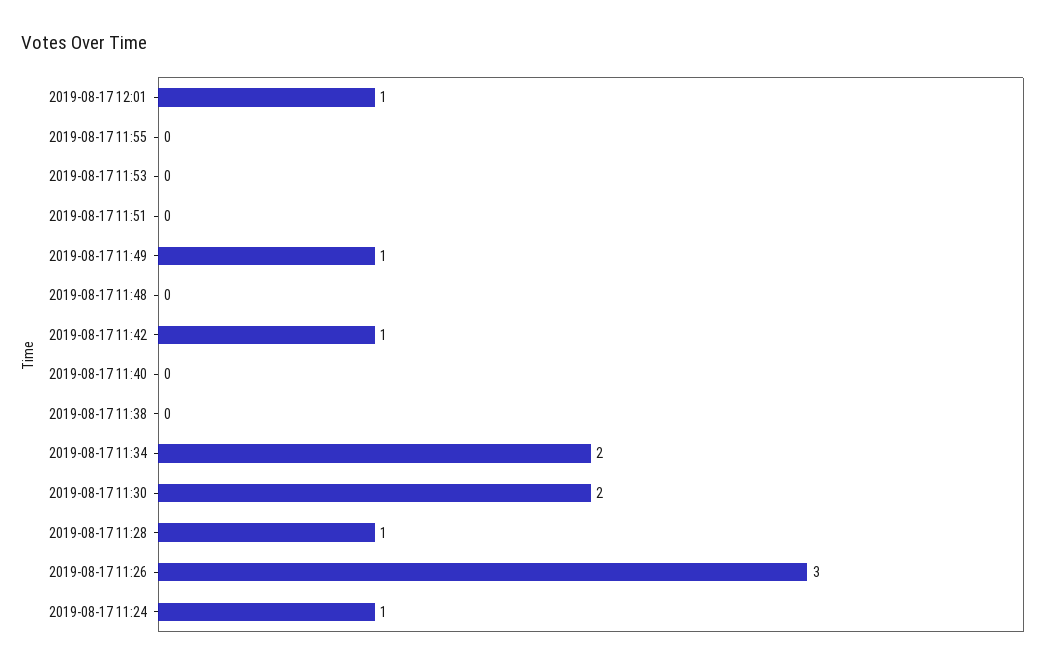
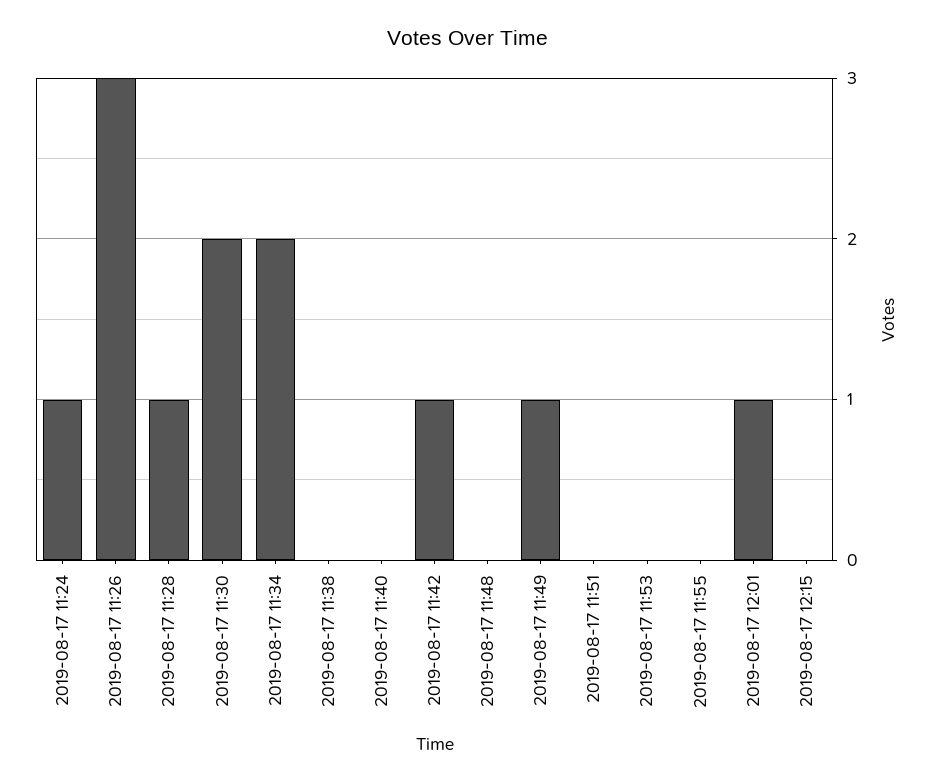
2019-08-17 12:15: none -> 0

